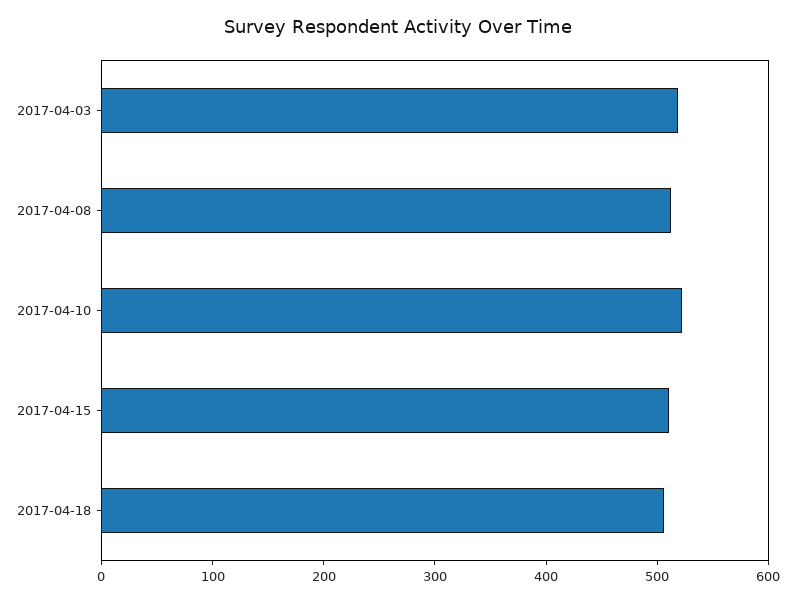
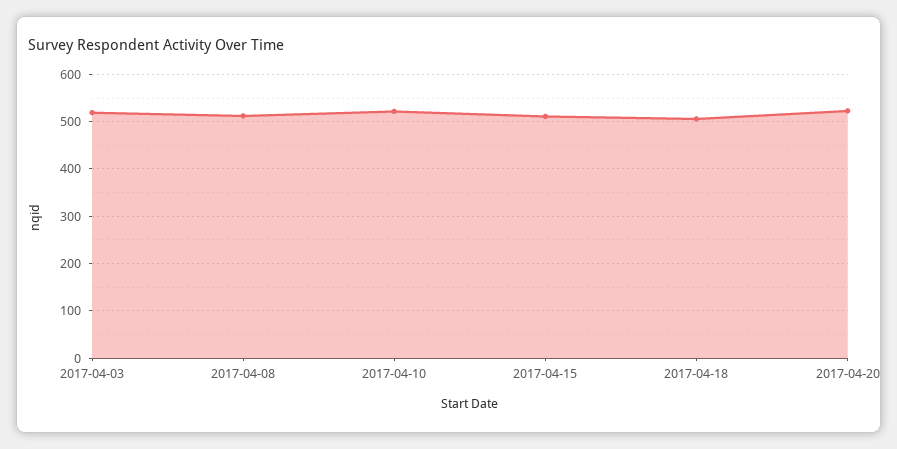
2017-04-20: none -> 520

